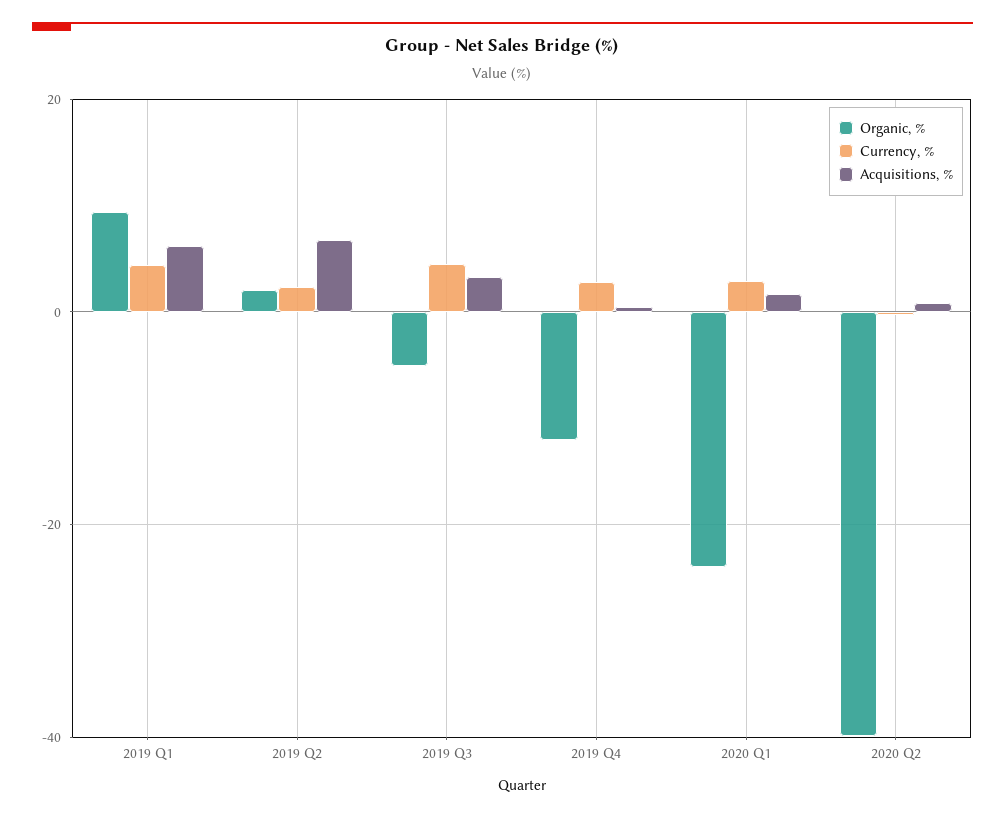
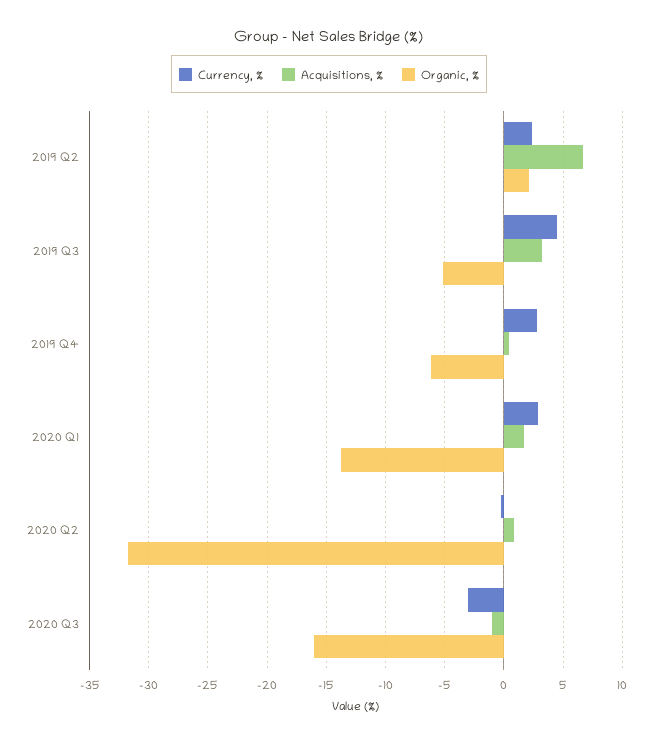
Organic, %, 2019 Q1: 10 -> none
Currency, %, 2019 Q1: 4 -> none
Acquisitions, %, 2019 Q1: 6 -> none
Organic, %, 2019 Q4: -12 -> -6
Organic, %, 2020 Q1: -24 -> -14
Organic, %, 2020 Q2: -40 -> -32
Currency, %, 2020 Q3: none -> -3
Acquisitions, %, 2020 Q3: none -> -1
Organic, %, 2020 Q3: none -> -16

